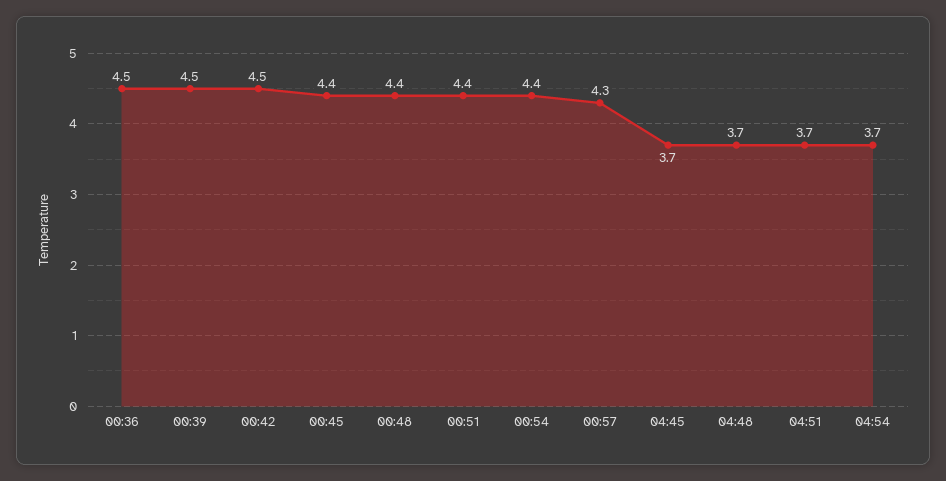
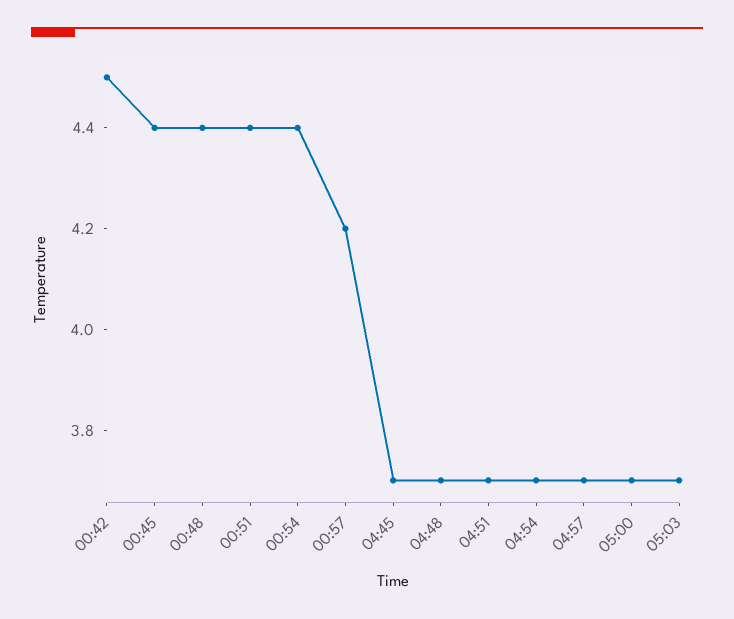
00:36: 4.5 -> none
00:39: 4.5 -> none
00:57: 4.3 -> 4.2
04:57: none -> 3.7
05:00: none -> 3.7
05:03: none -> 3.7

